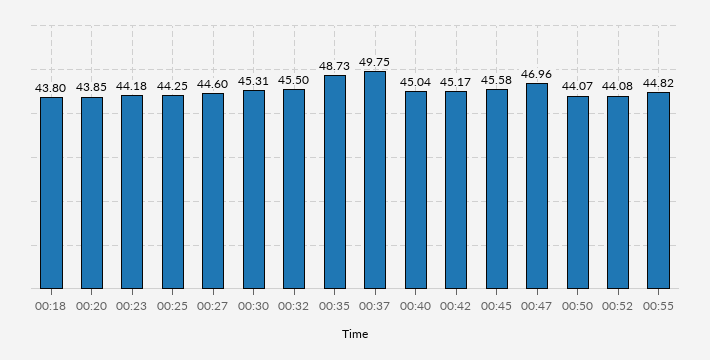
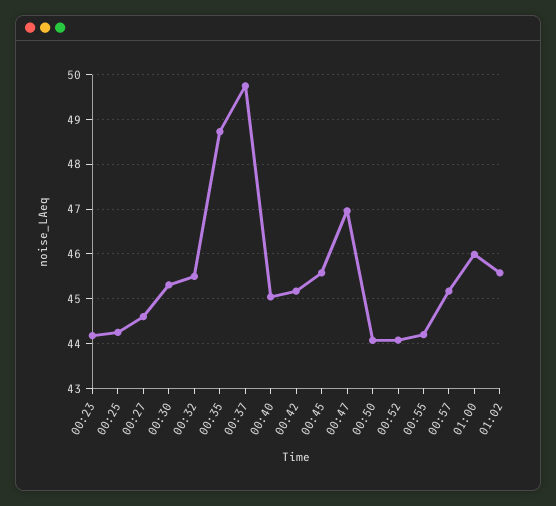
00:18: 43.8 -> none
00:20: 43.85 -> none
00:55: 44.82 -> 44.2
00:57: none -> 45.2
01:00: none -> 46
01:02: none -> 45.6

